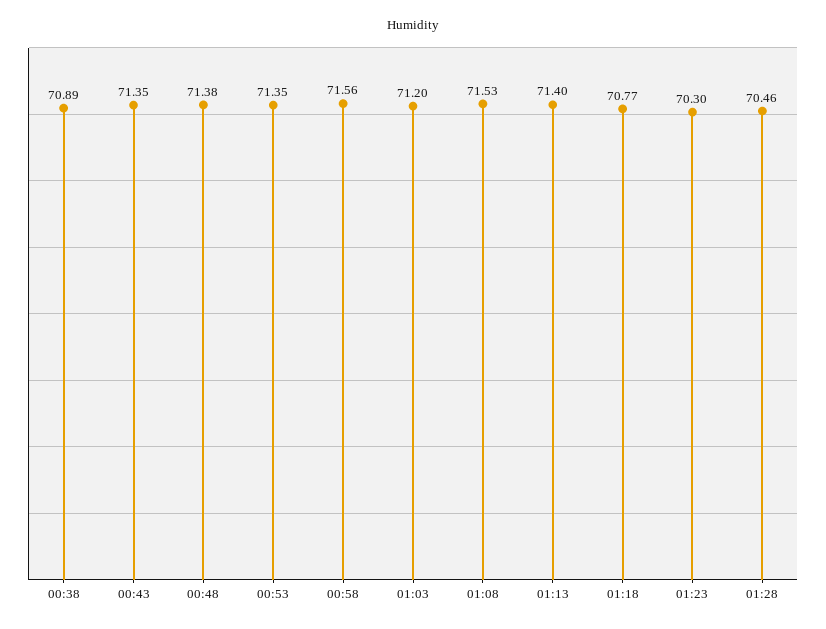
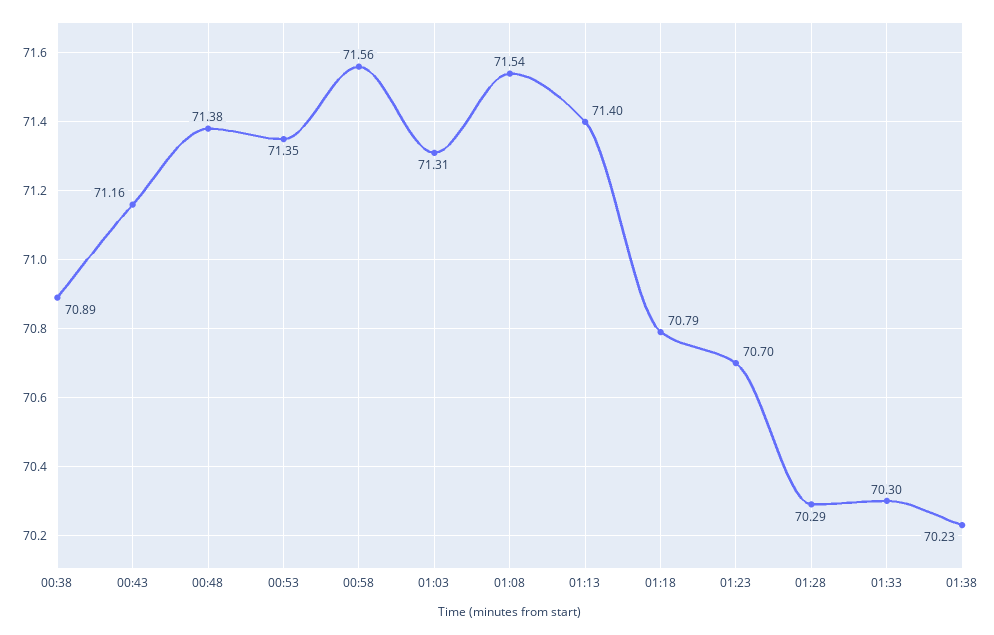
00:43: 71.35 -> 71.16
01:03: 71.2 -> 71.31
01:08: 71.53 -> 71.54
01:18: 70.77 -> 70.79
01:23: 70.3 -> 70.7
01:28: 70.46 -> 70.29
01:33: none -> 70.3
01:38: none -> 70.23

